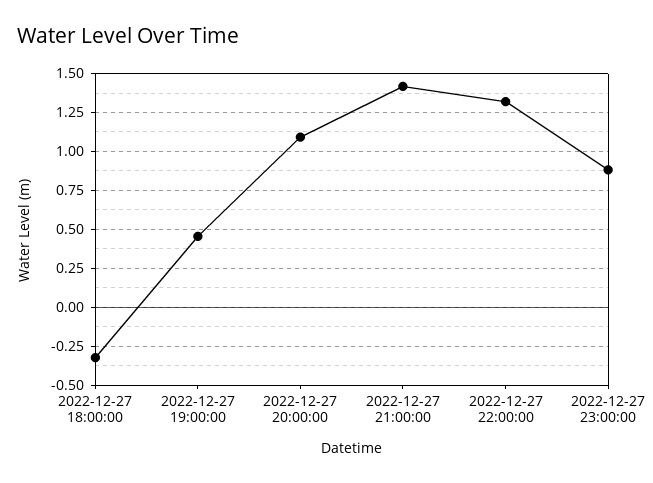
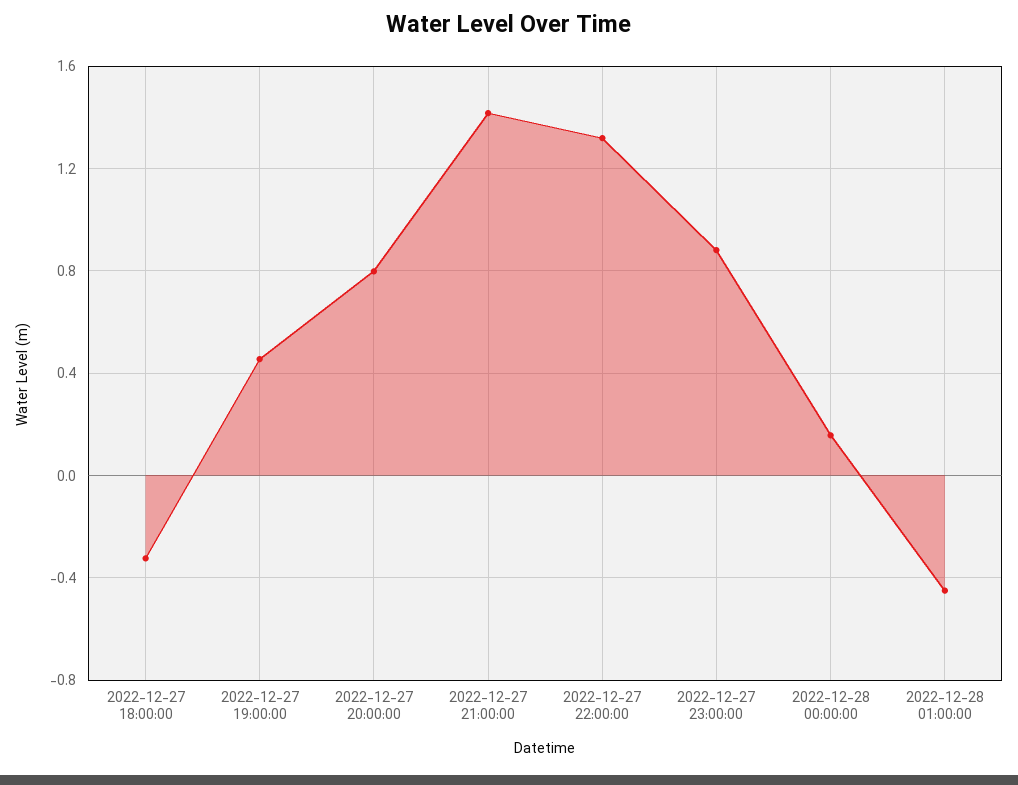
2022-12-27 20:00:00: 1.1 -> 0.8
2022-12-28 00:00:00: none -> 0.15
2022-12-28 01:00:00: none -> -0.45

